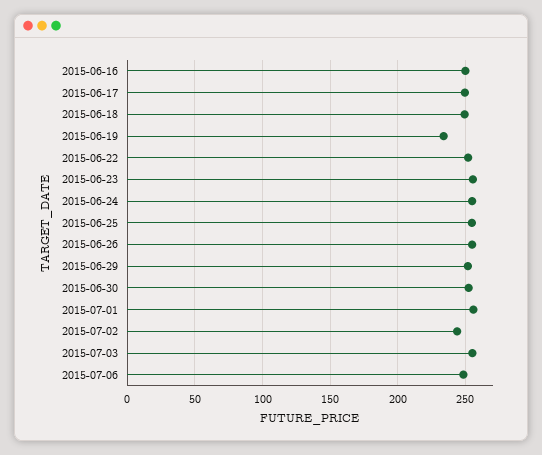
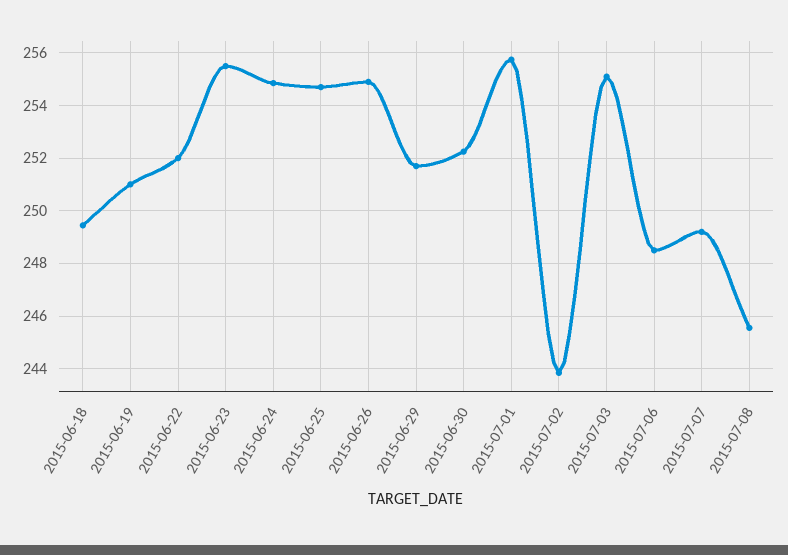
2015-06-16: 250 -> none
2015-06-17: 250 -> none
2015-06-19: 235 -> 251
2015-07-07: none -> 249.25
2015-07-08: none -> 245.5

